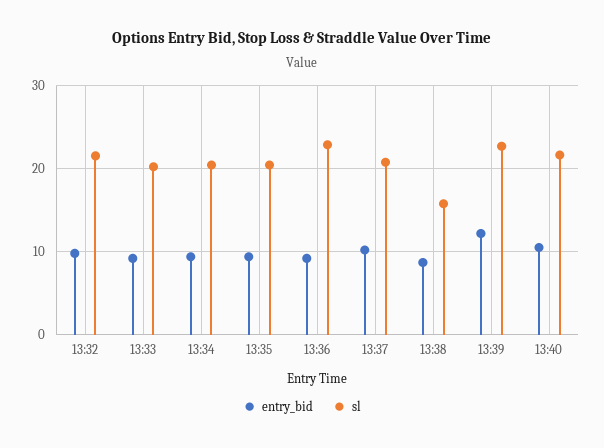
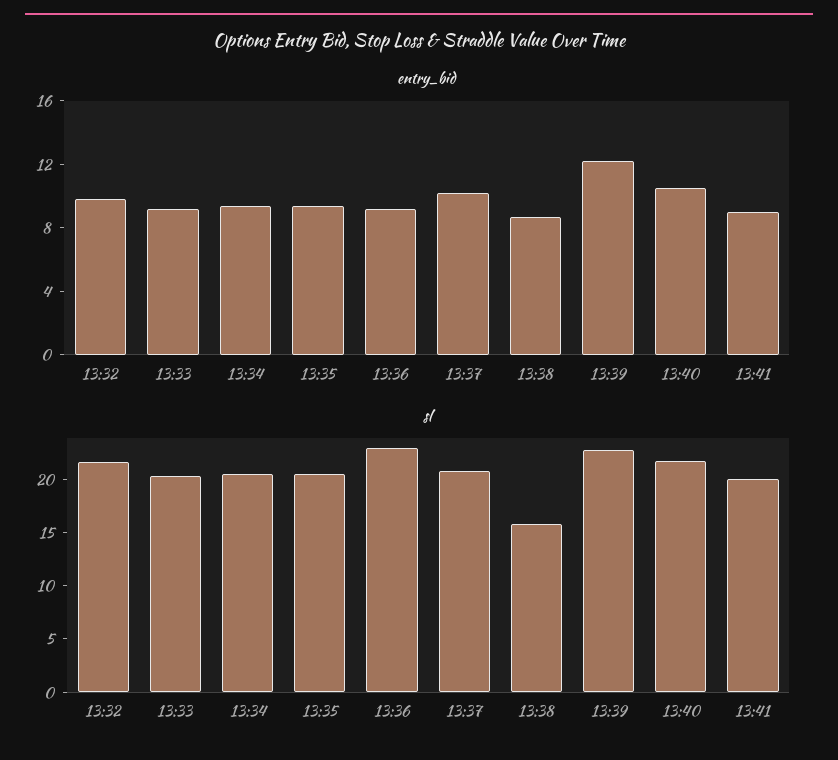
entry_bid, 13:41: none -> 9
sl, 13:41: none -> 20

